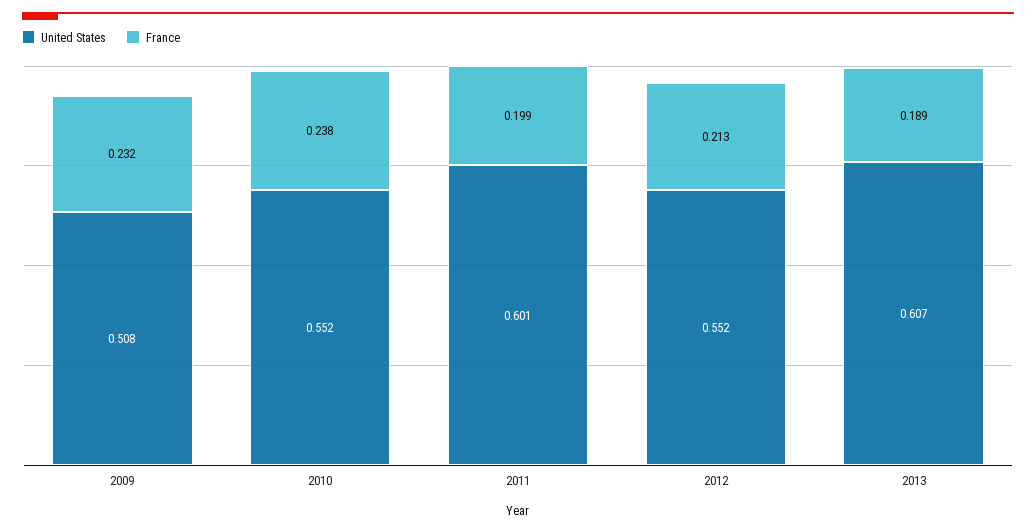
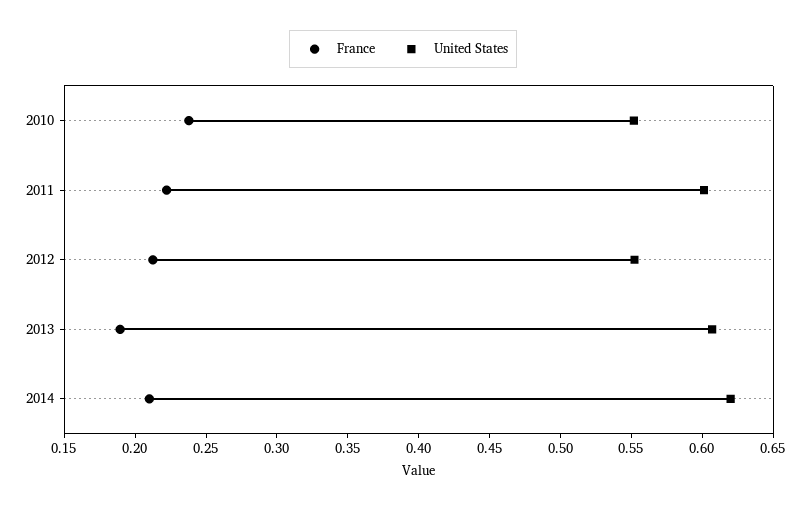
United States, 2009: 0.508 -> none
France, 2009: 0.232 -> none
France, 2011: 0.199 -> 0.22
France, 2014: none -> 0.21
United States, 2014: none -> 0.62

